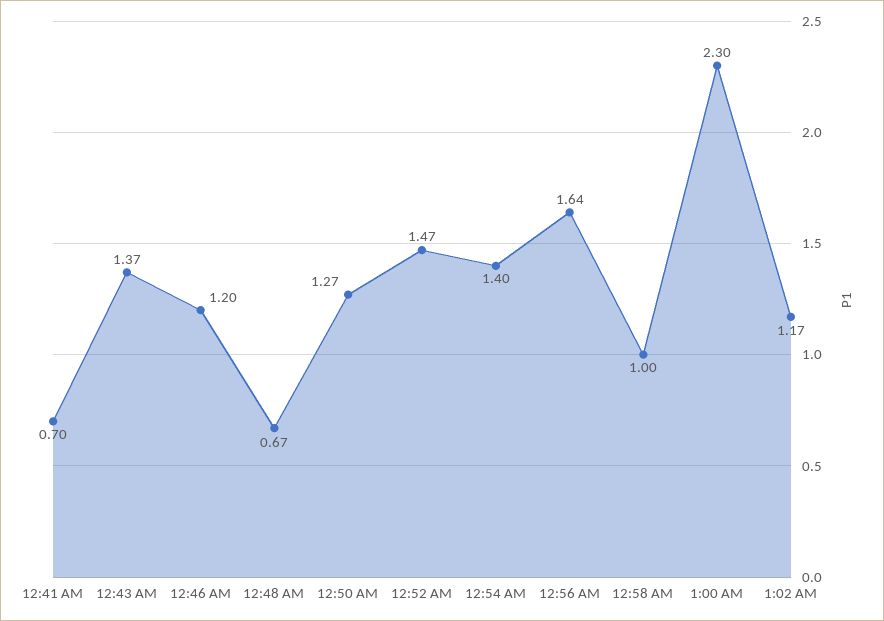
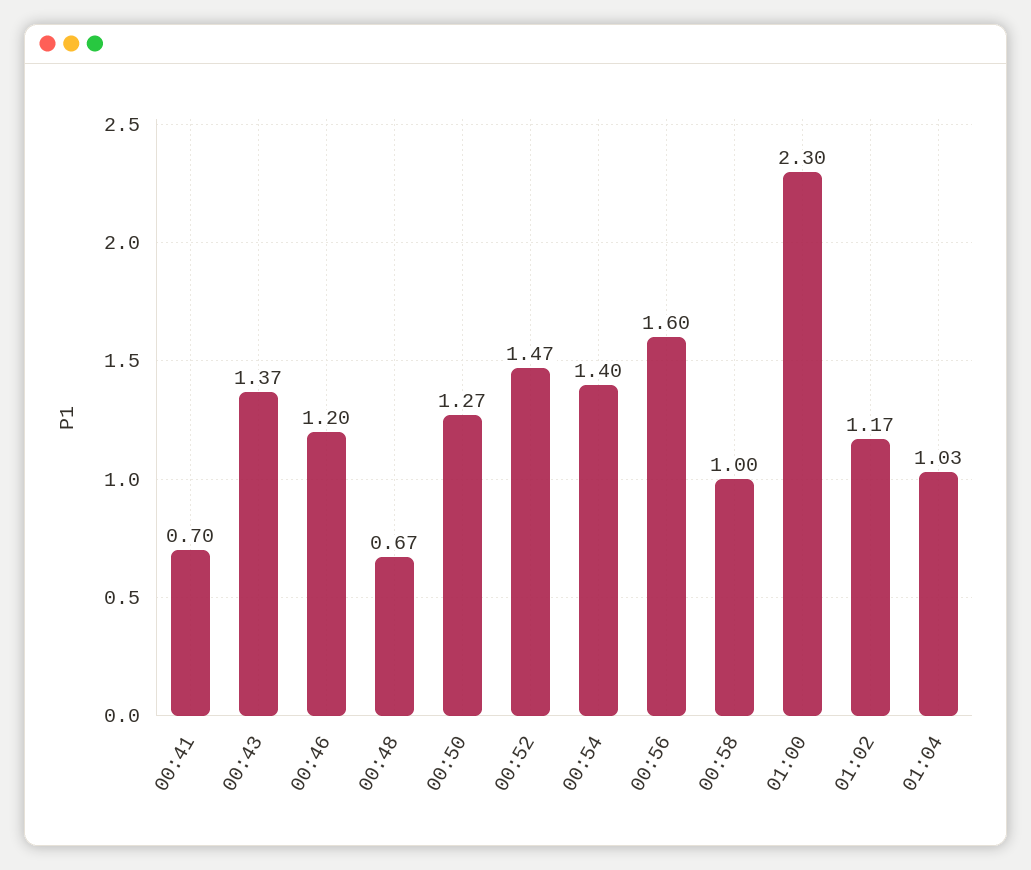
12:56 AM: 1.64 -> 1.6
01:04: none -> 1.03

